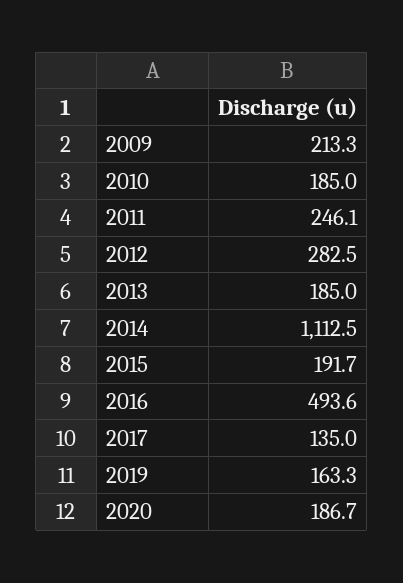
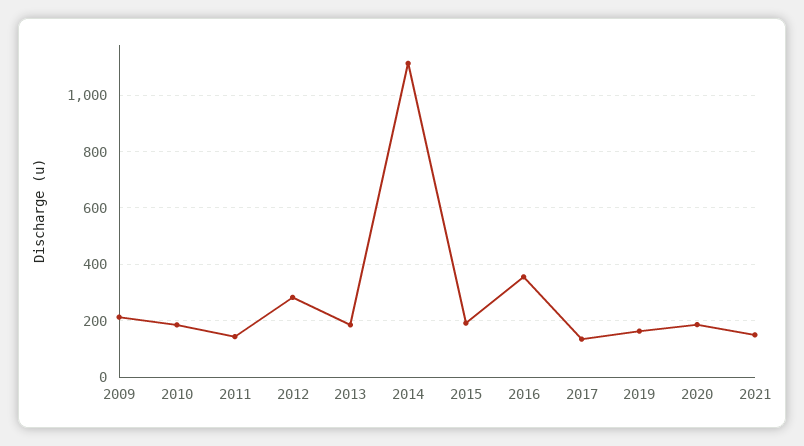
2011: 246.1 -> 150
2016: 493.6 -> 350
2021: none -> 150

